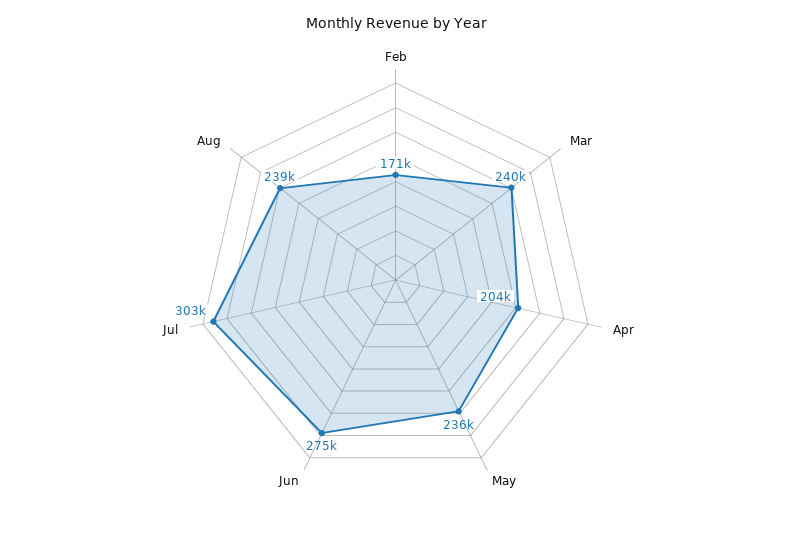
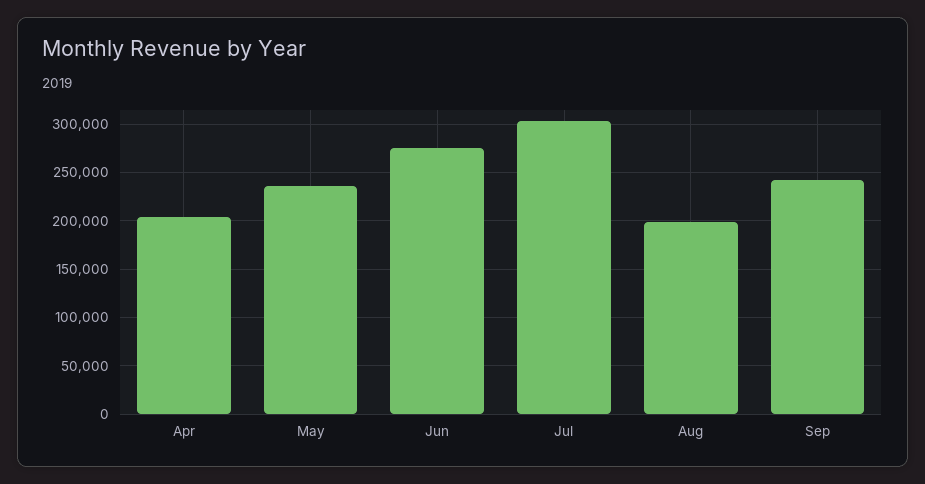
Feb: 171000 -> none
Mar: 240000 -> none
Aug: 239000 -> 200000
Sep: none -> 240000

